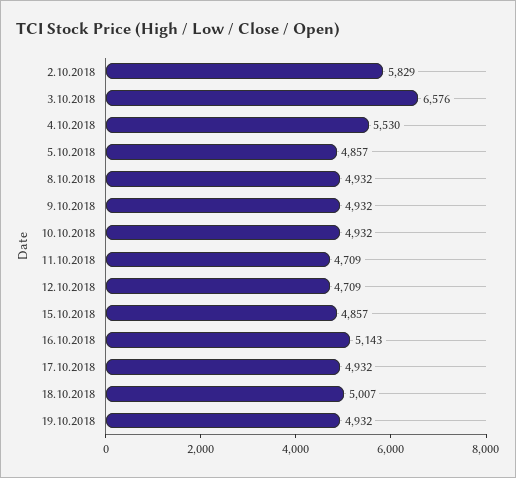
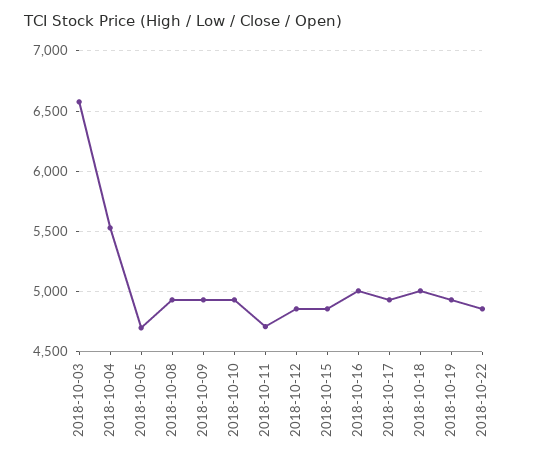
2.10.2018: 5829 -> none
5.10.2018: 4857 -> 4700
12.10.2018: 4709 -> 4850
16.10.2018: 5143 -> 5000
2018-10-22: none -> 4850

